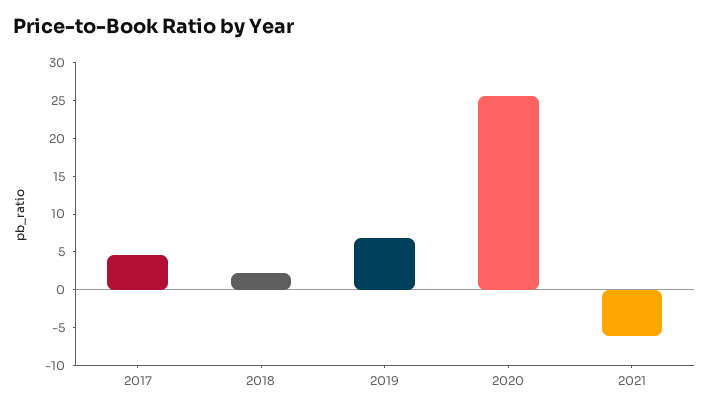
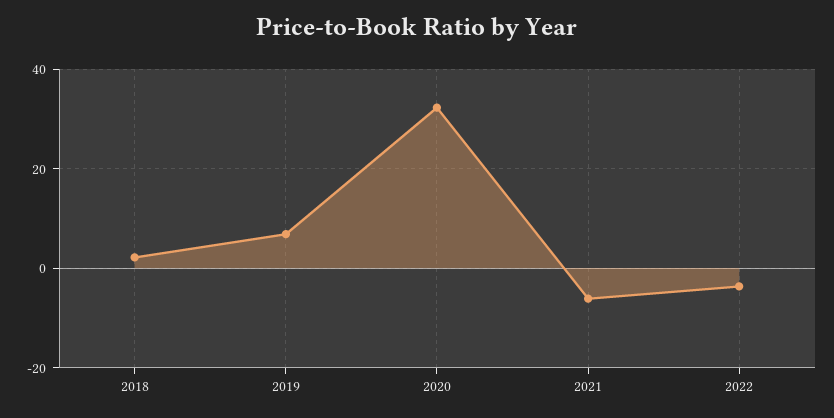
2017: 5 -> none
2020: 25 -> 32
2022: none -> -4

